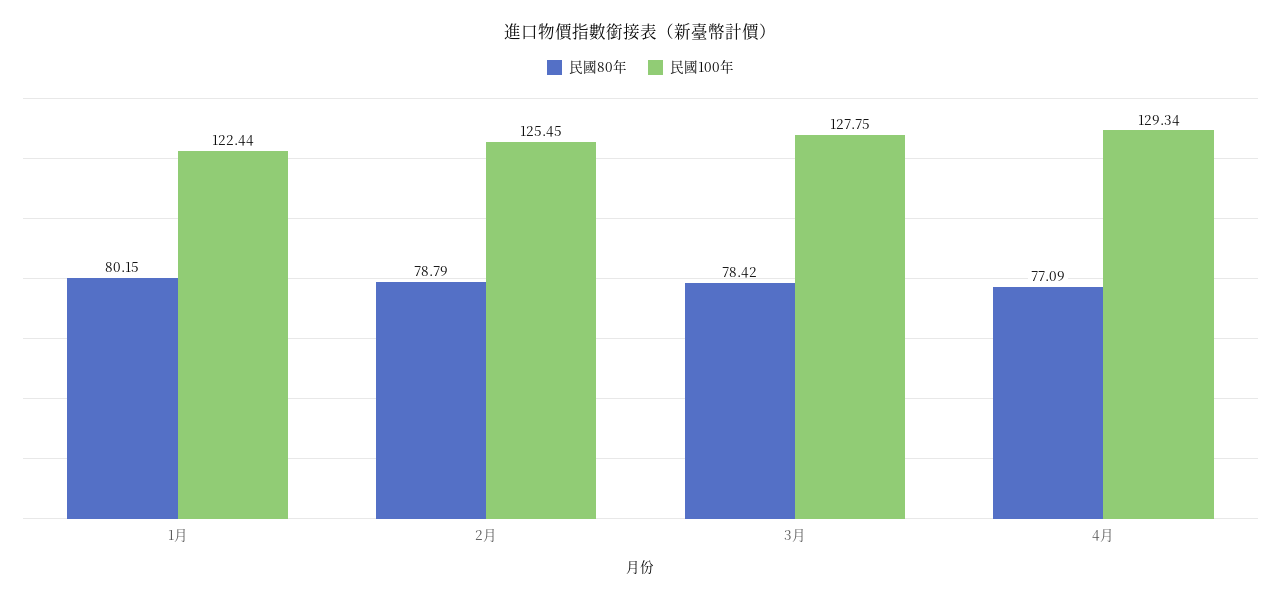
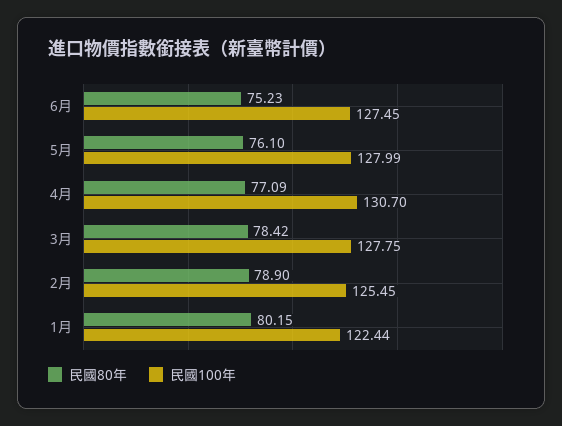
民國80年, 2月: 78.79 -> 78.9
民國100年, 4月: 129.34 -> 130.7
民國80年, 6月: none -> 75.23
民國100年, 6月: none -> 127.45
民國80年, 5月: none -> 76.1
民國100年, 5月: none -> 127.99

